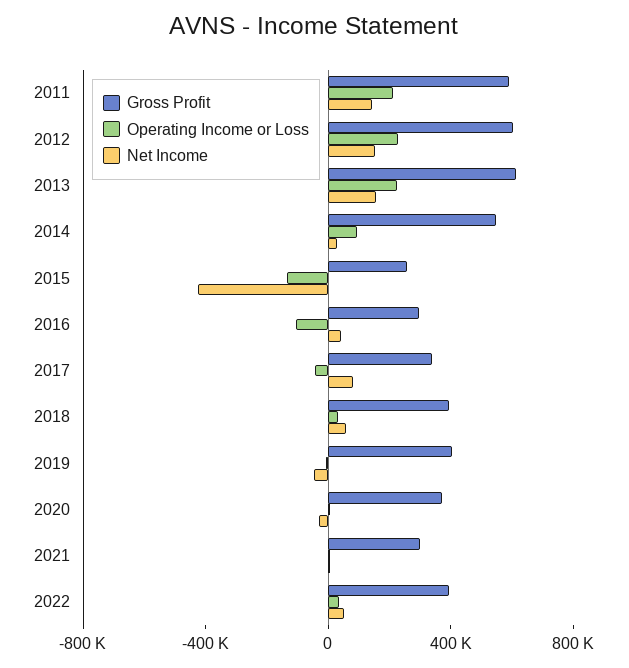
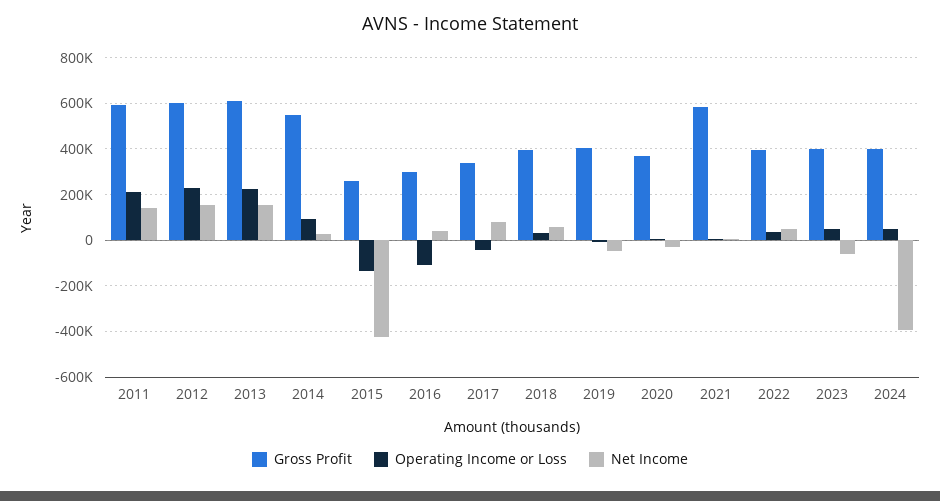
Gross Profit, 2021: 300000 -> 600000
Gross Profit, 2023: none -> 400000
Operating Income or Loss, 2023: none -> 50000
Net Income, 2023: none -> -50000
Gross Profit, 2024: none -> 400000
Operating Income or Loss, 2024: none -> 50000
Net Income, 2024: none -> -400000

